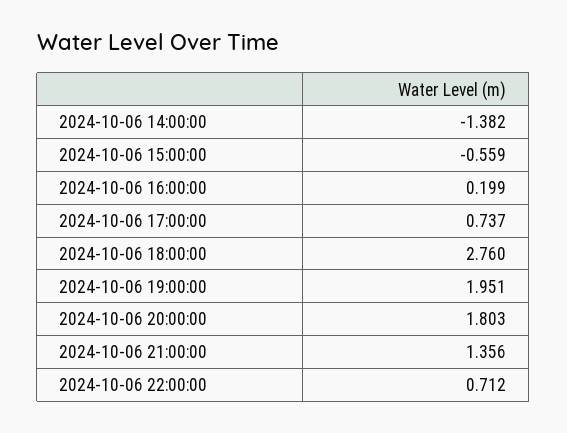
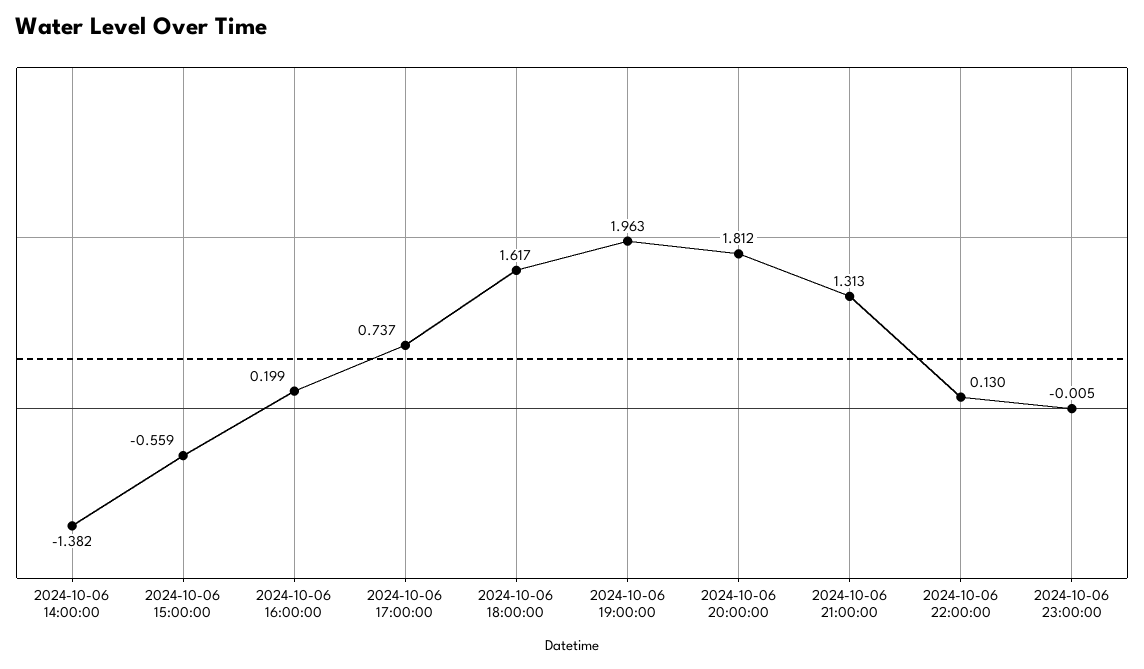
2024-10-06 18:00:00: 2.76 -> 1.617
2024-10-06 19:00:00: 1.951 -> 1.963
2024-10-06 20:00:00: 1.803 -> 1.812
2024-10-06 21:00:00: 1.356 -> 1.313
2024-10-06 22:00:00: 0.712 -> 0.13
2024-10-06 23:00:00: none -> -0.005

